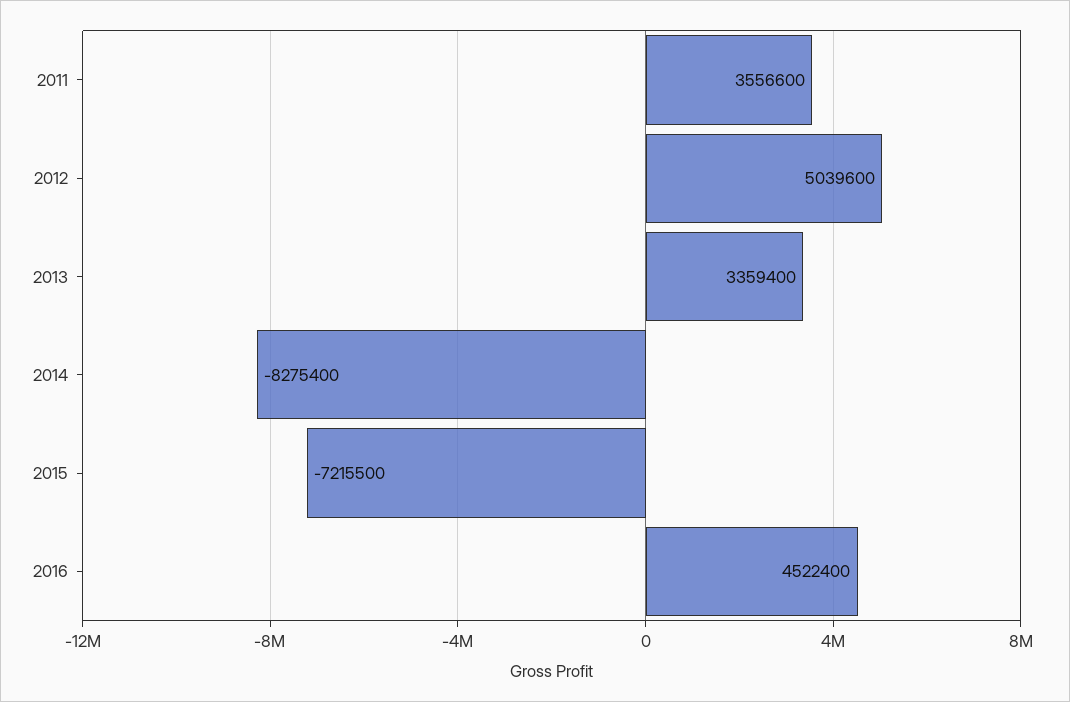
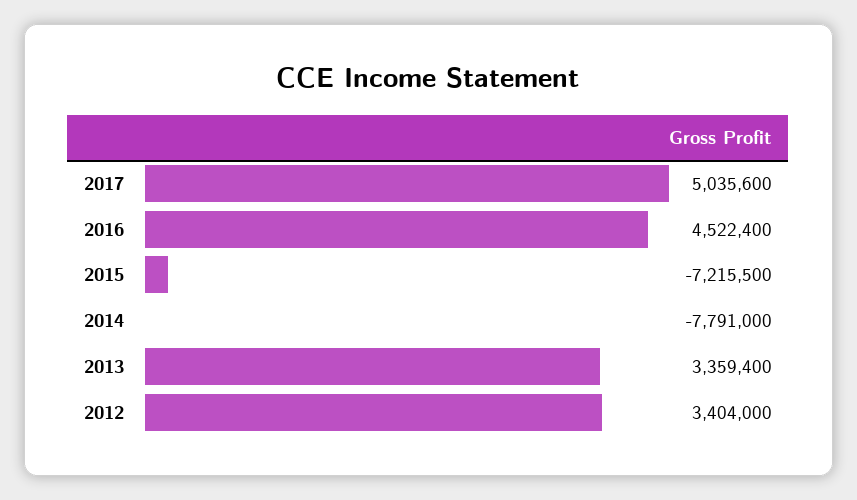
2011: 3556600 -> none
2012: 5039600 -> 3404000
2014: -8275400 -> -7791000
2017: none -> 5035600

